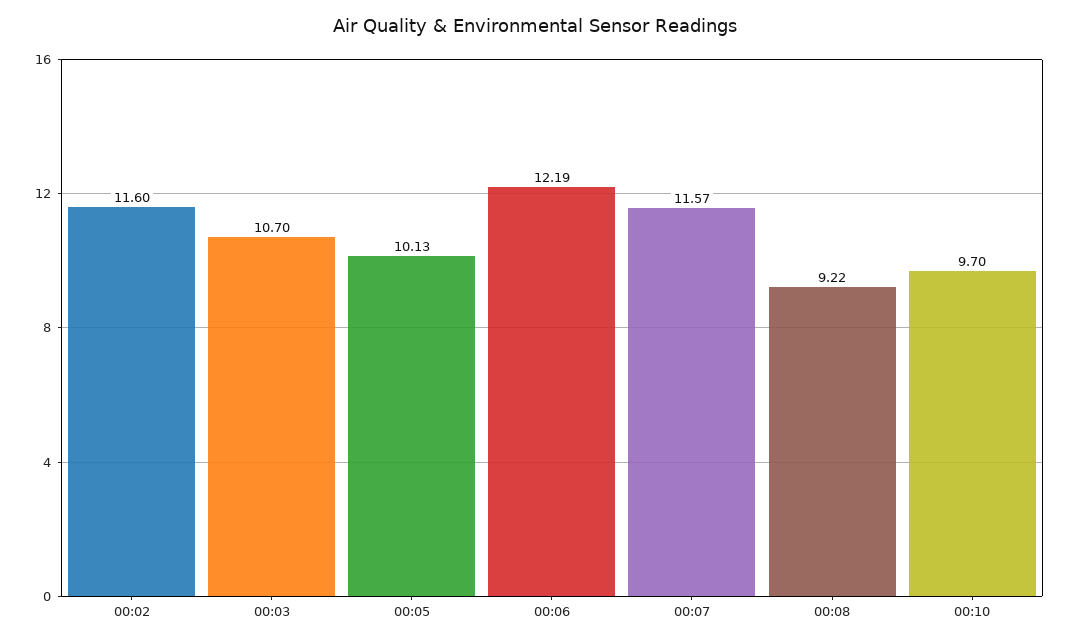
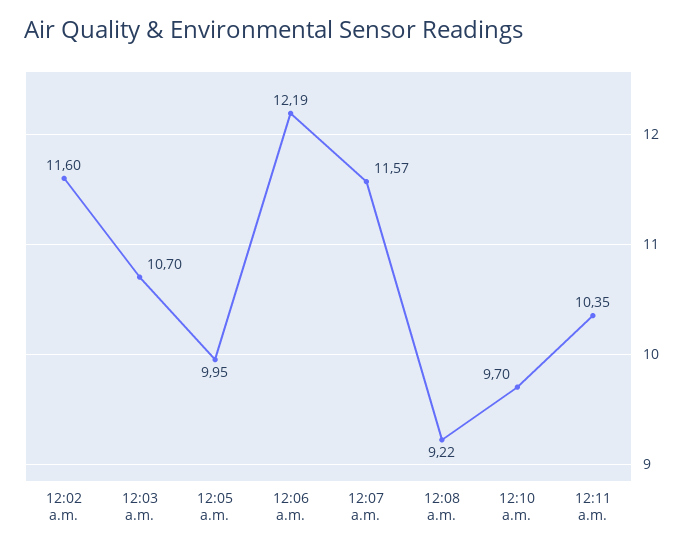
00:05: 10.13 -> 9.95
12:11 a.m.: none -> 10.35

